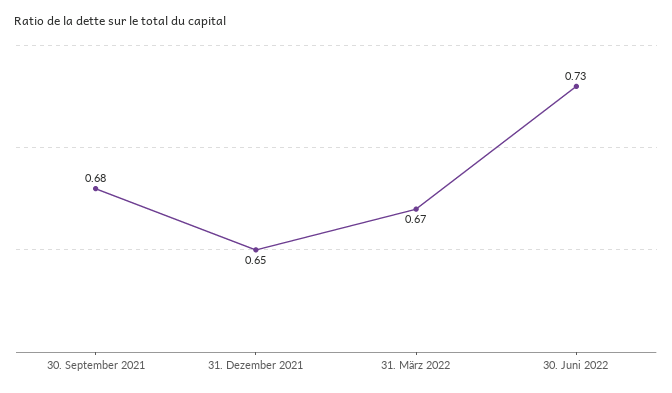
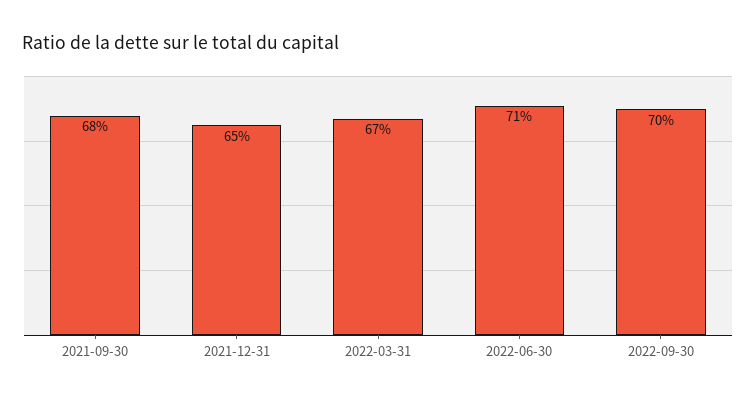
30. Juni 2022: 0.73 -> 0.71
2022-09-30: none -> 0.7

